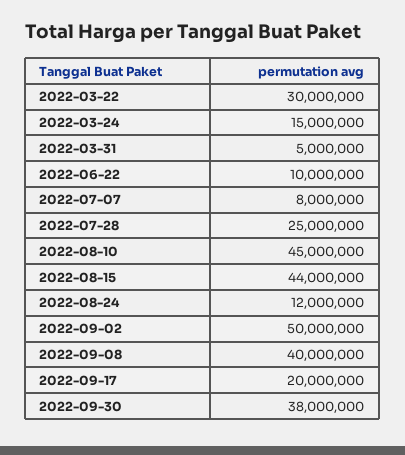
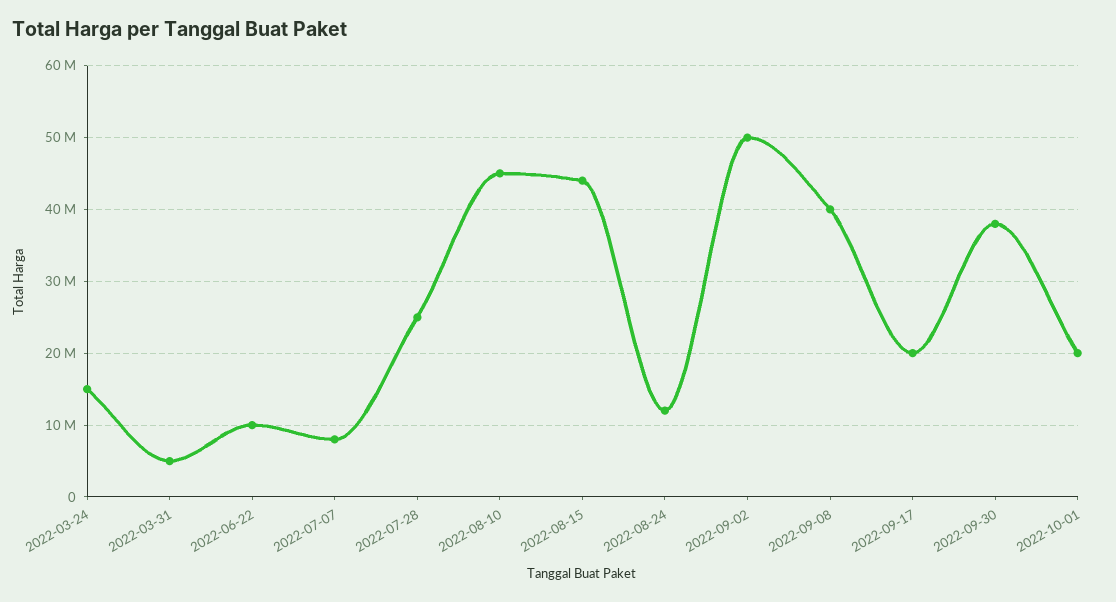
2022-03-22: 30000000 -> none
2022-10-01: none -> 20000000

